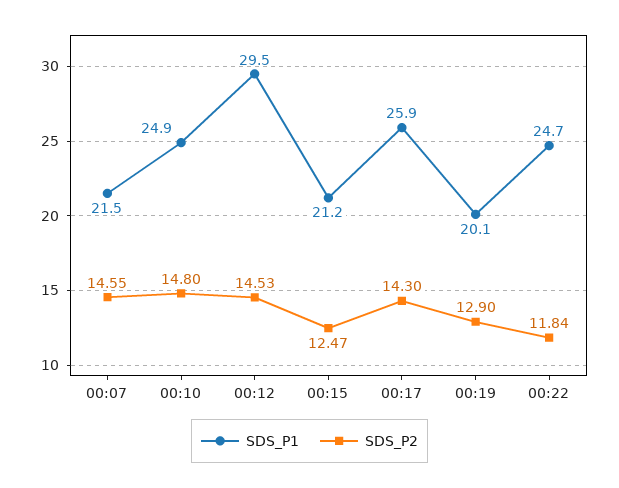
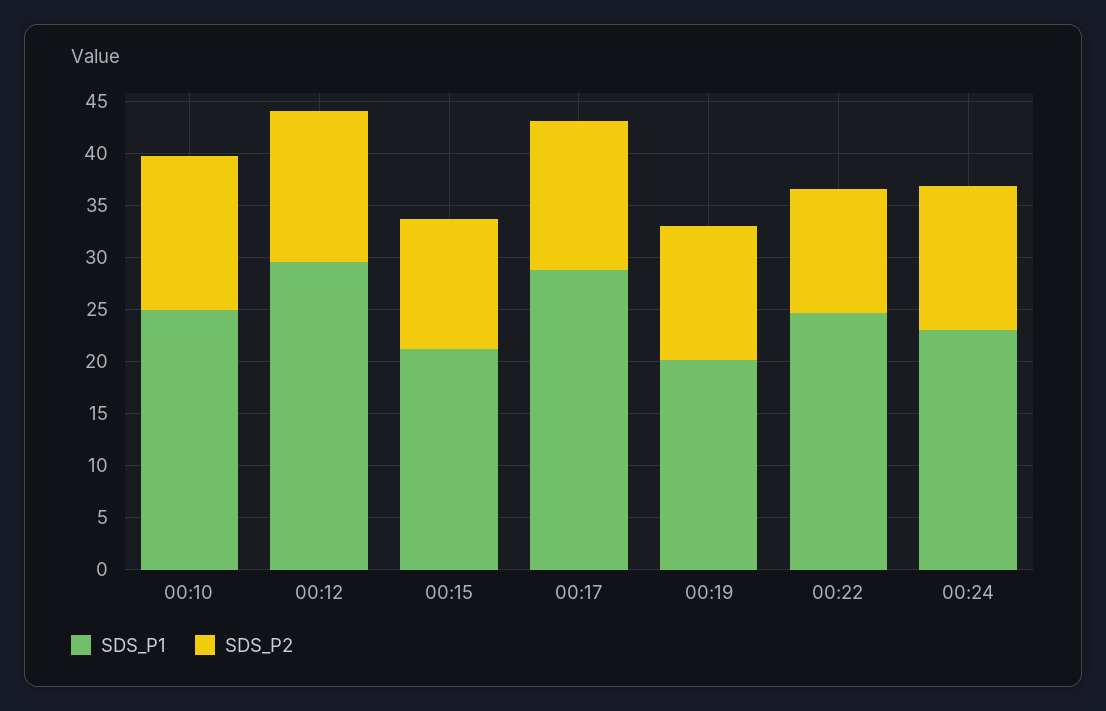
SDS_P1, 00:07: 21.5 -> none
SDS_P2, 00:07: 14.55 -> none
SDS_P1, 00:17: 25.9 -> 29
SDS_P1, 00:24: none -> 23
SDS_P2, 00:24: none -> 14

